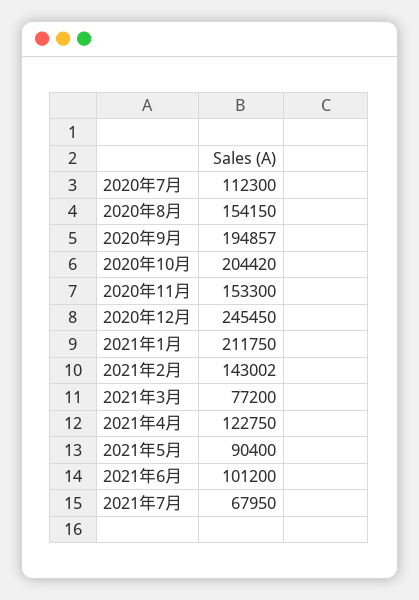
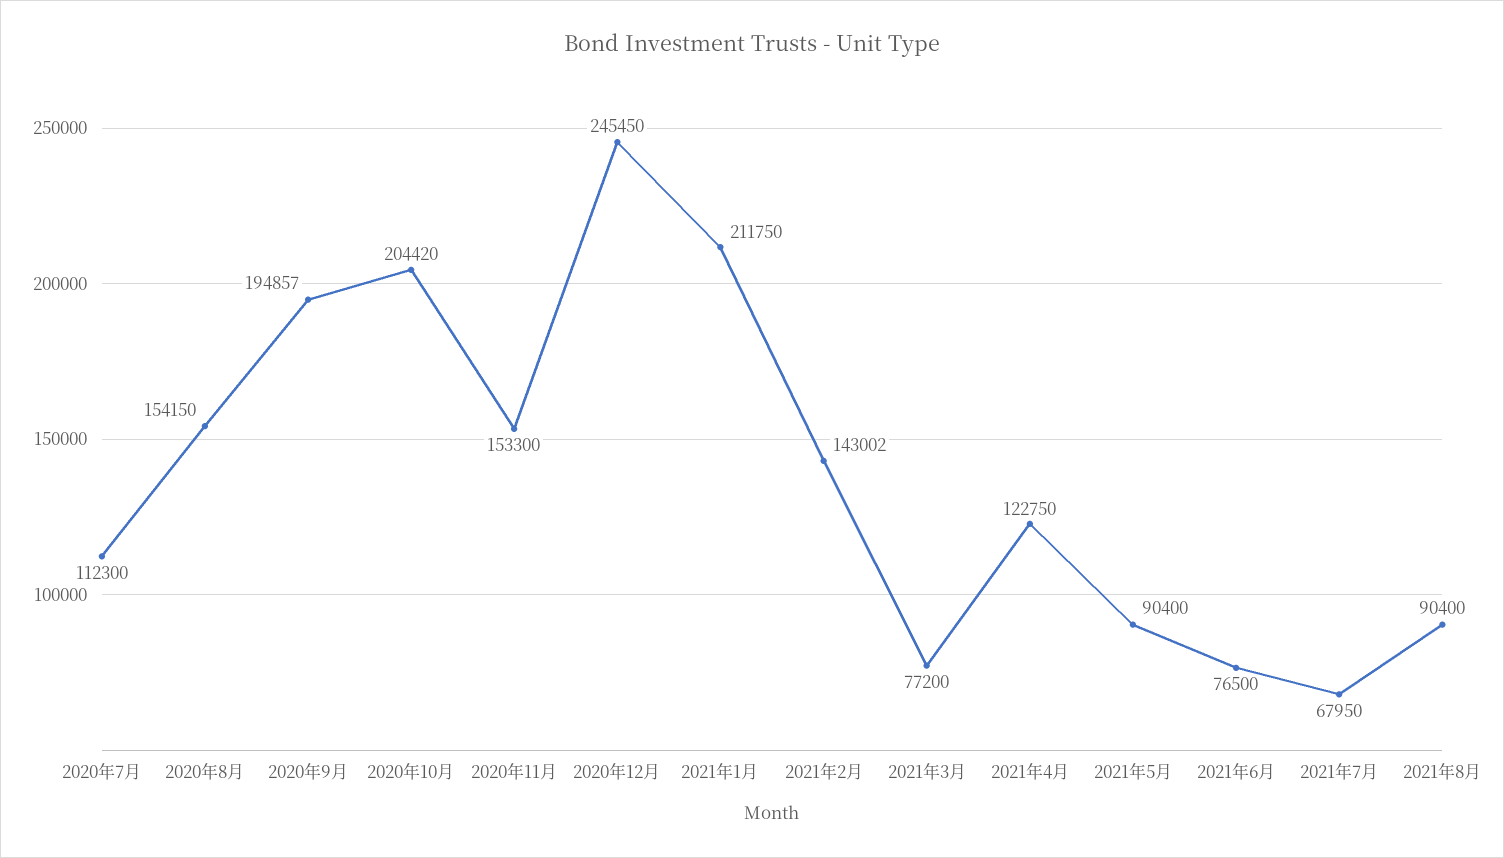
2021年6月: 101200 -> 76500
2021年8月: none -> 90400

